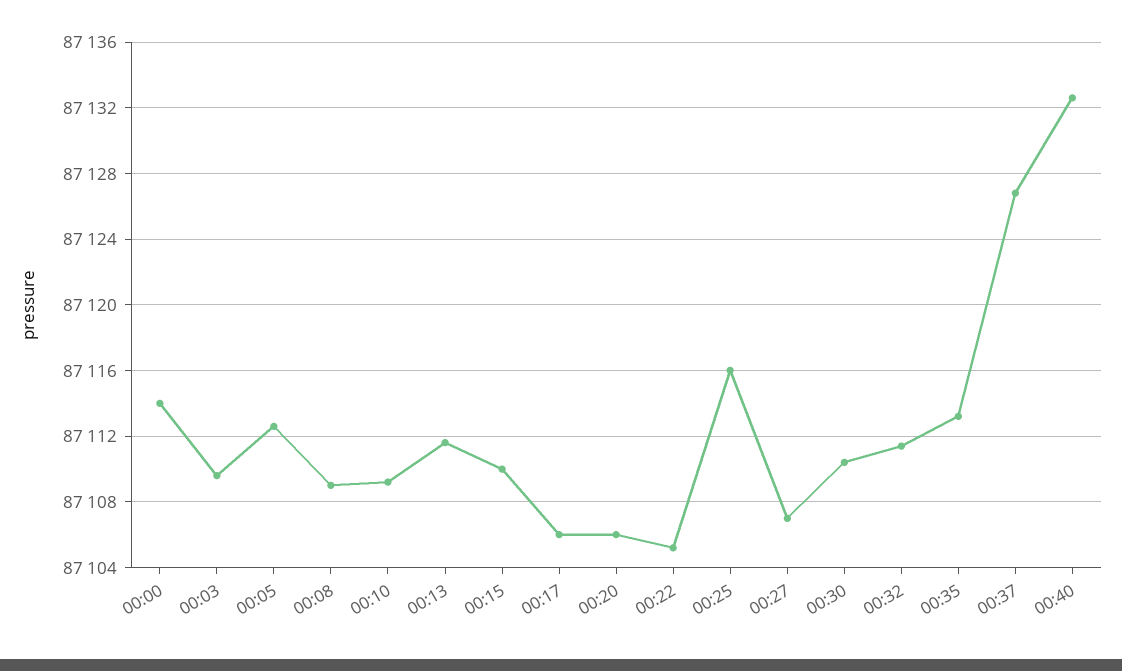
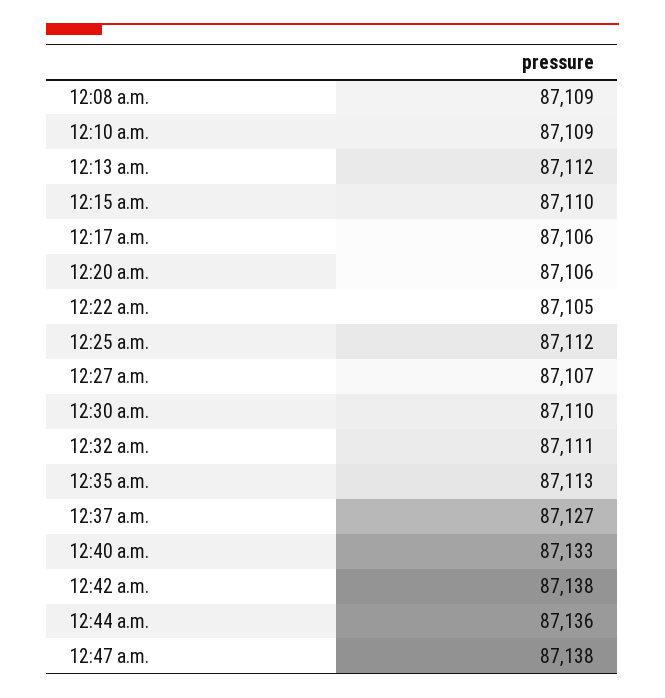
00:00: 87114 -> none
00:03: 87109.5 -> none
00:05: 87112.5 -> none
00:25: 87116 -> 87112
12:42 a.m.: none -> 87138
12:44 a.m.: none -> 87136
12:47 a.m.: none -> 87138

